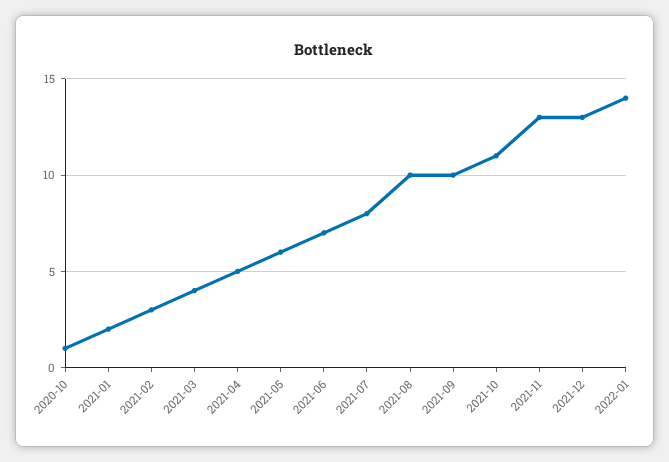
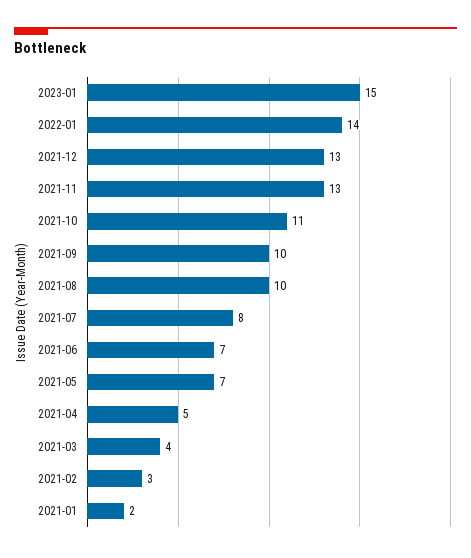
2020-10: 1 -> none
2021-05: 6 -> 7
2023-01: none -> 15

